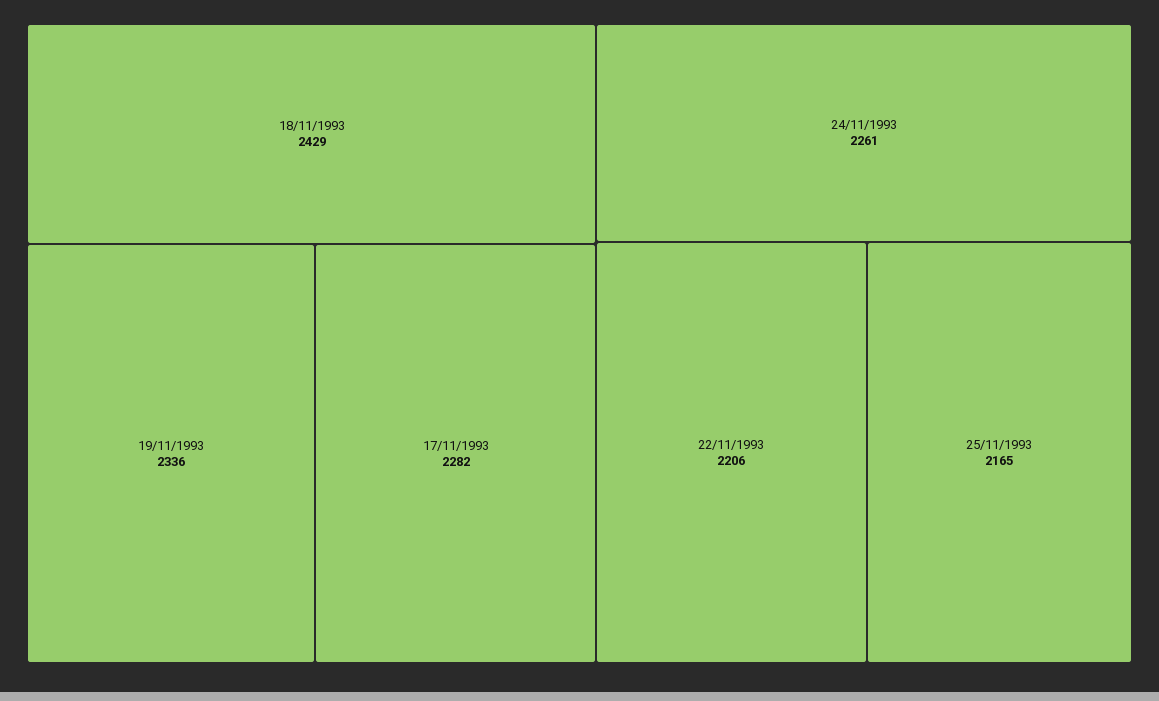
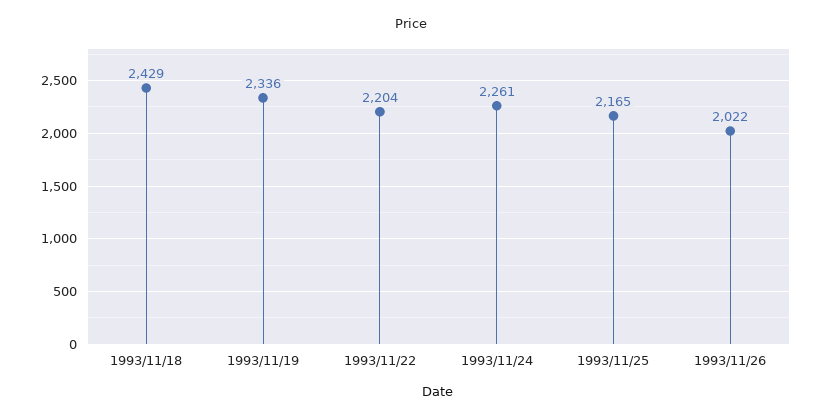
17/11/1993: 2282 -> none
22/11/1993: 2206 -> 2204
1993/11/26: none -> 2022

